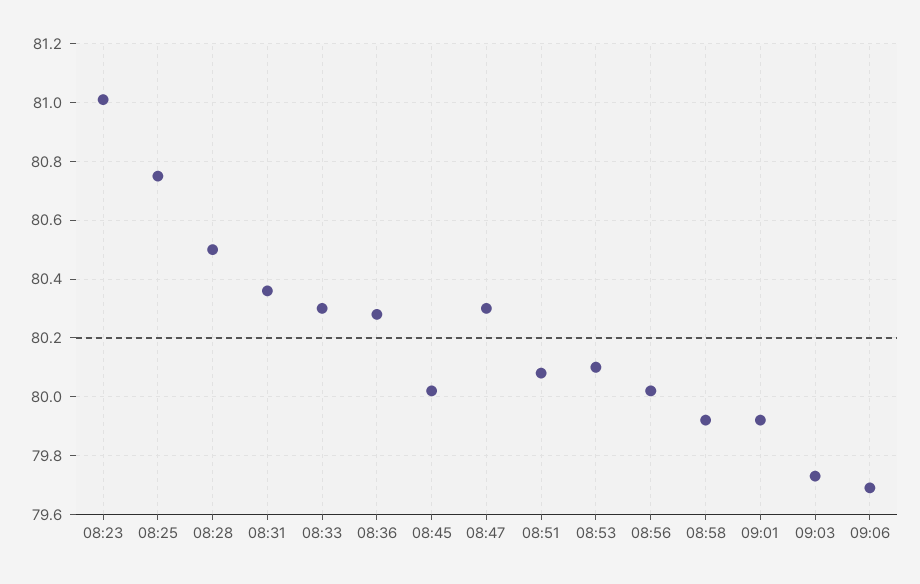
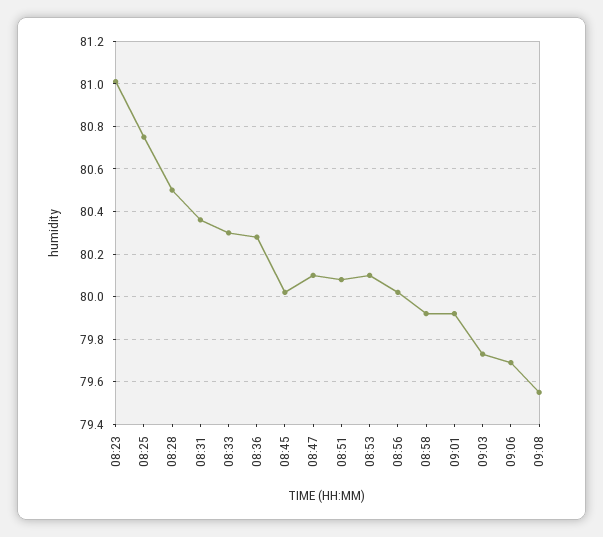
08:47: 80.3 -> 80.1
09:08: none -> 79.55

